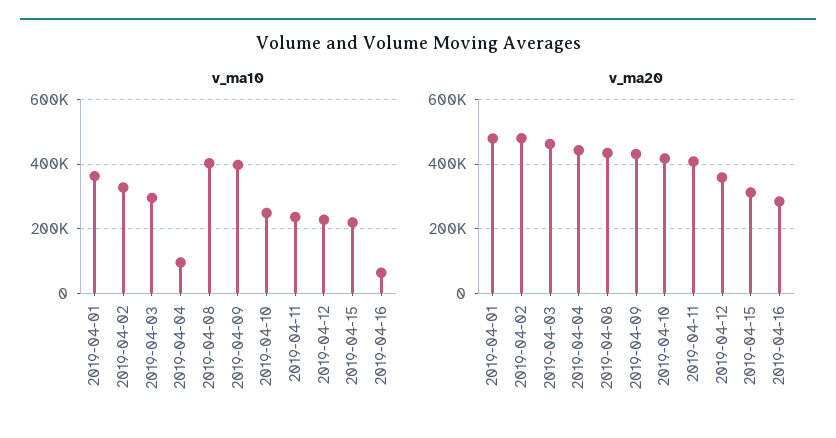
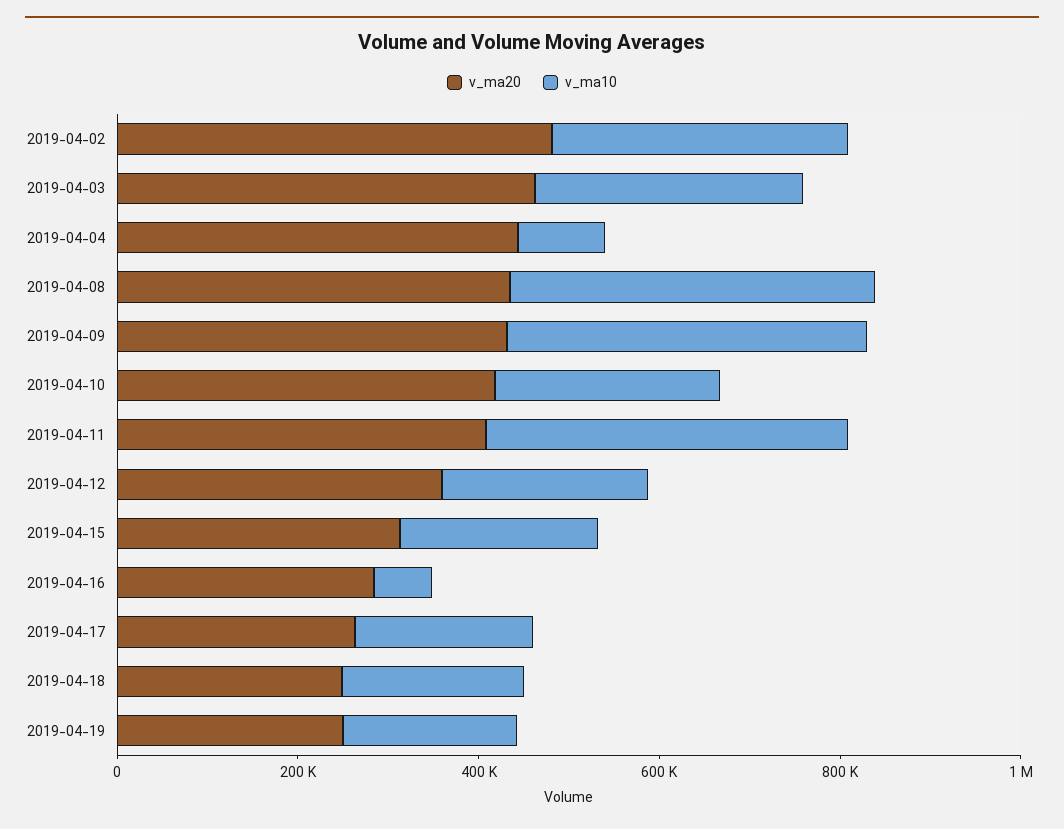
v_ma10, 2019-04-01: 360000 -> none
v_ma10, 2019-04-11: 240000 -> 400000
v_ma20, 2019-04-01: 480000 -> none
v_ma20, 2019-04-17: none -> 250000
v_ma10, 2019-04-17: none -> 200000
v_ma20, 2019-04-18: none -> 250000
v_ma10, 2019-04-18: none -> 200000
v_ma20, 2019-04-19: none -> 250000
v_ma10, 2019-04-19: none -> 200000

